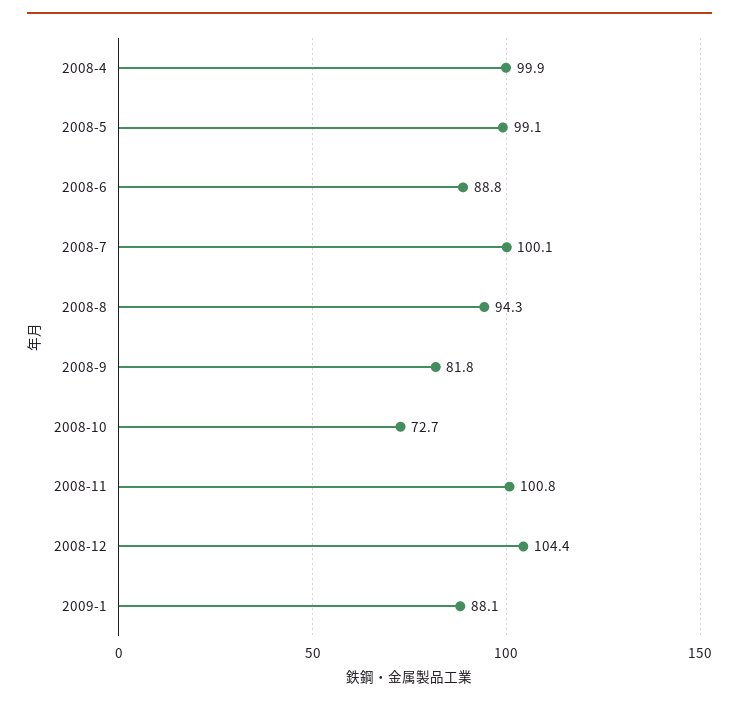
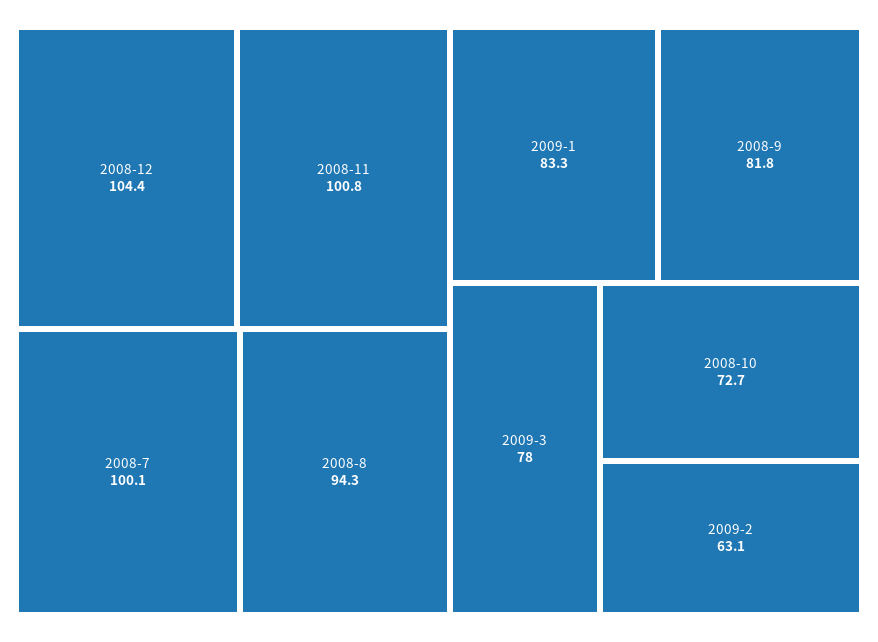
2008-4: 99.9 -> none
2008-5: 99.1 -> none
2008-6: 88.8 -> none
2009-1: 88.1 -> 83.3
2009-3: none -> 78
2009-2: none -> 63.1

